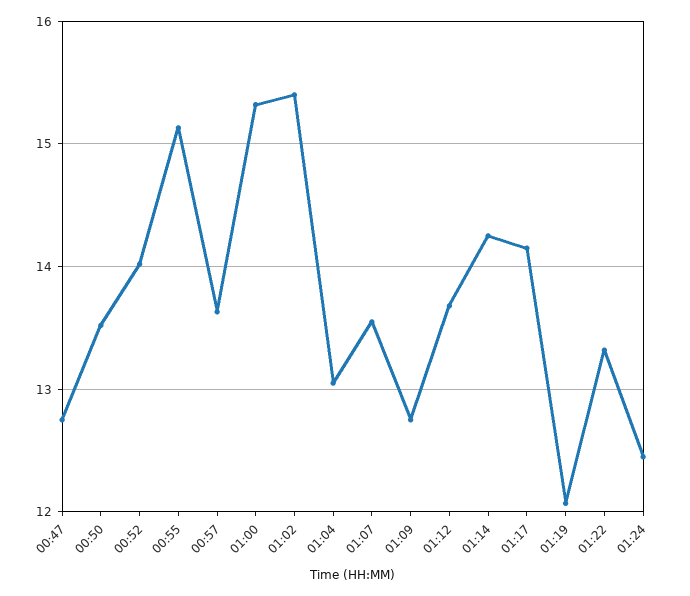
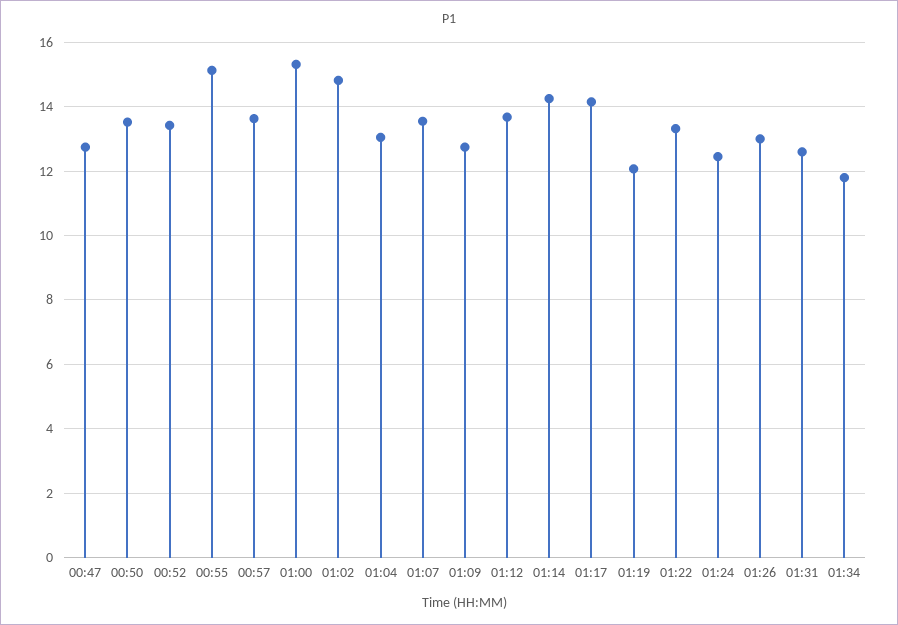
00:52: 14 -> 13.4
01:02: 15.4 -> 14.8
01:26: none -> 13
01:31: none -> 12.6
01:34: none -> 11.8

